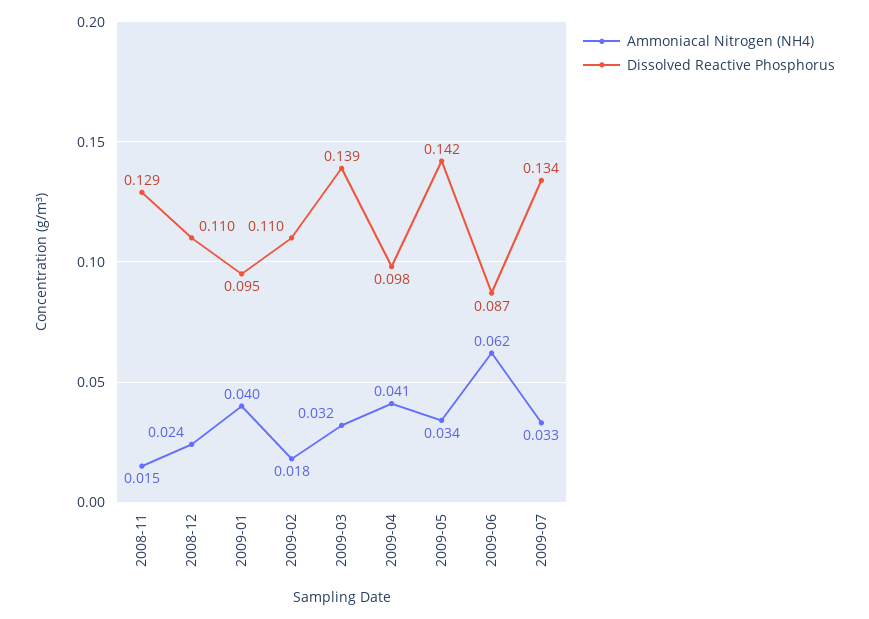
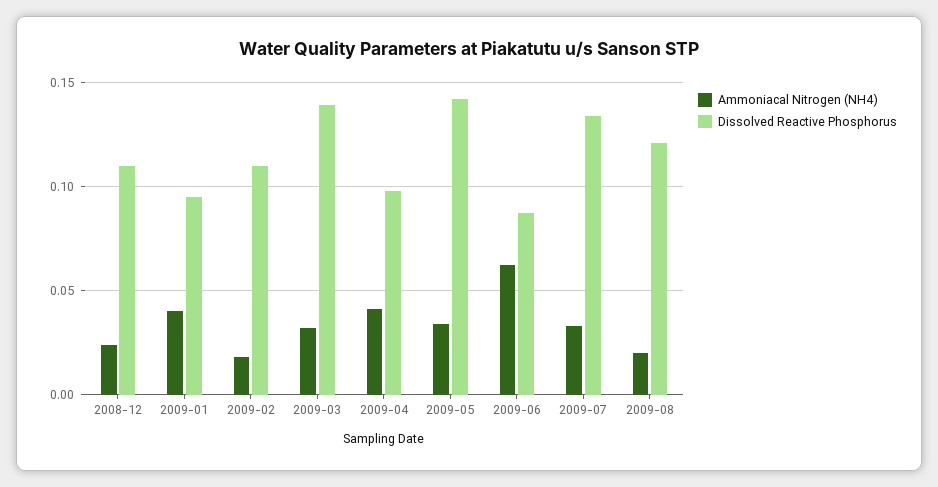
Ammoniacal Nitrogen (NH4), 2008-11: 0.015 -> none
Dissolved Reactive Phosphorus, 2008-11: 0.129 -> none
Ammoniacal Nitrogen (NH4), 2009-08: none -> 0.02
Dissolved Reactive Phosphorus, 2009-08: none -> 0.12

